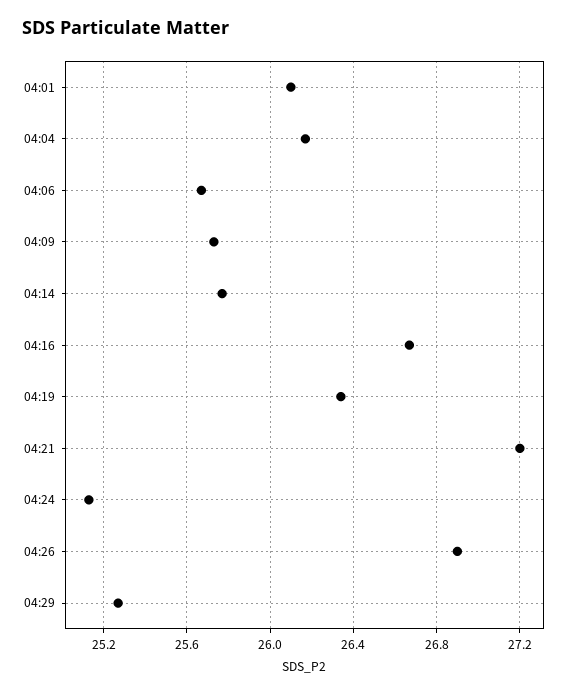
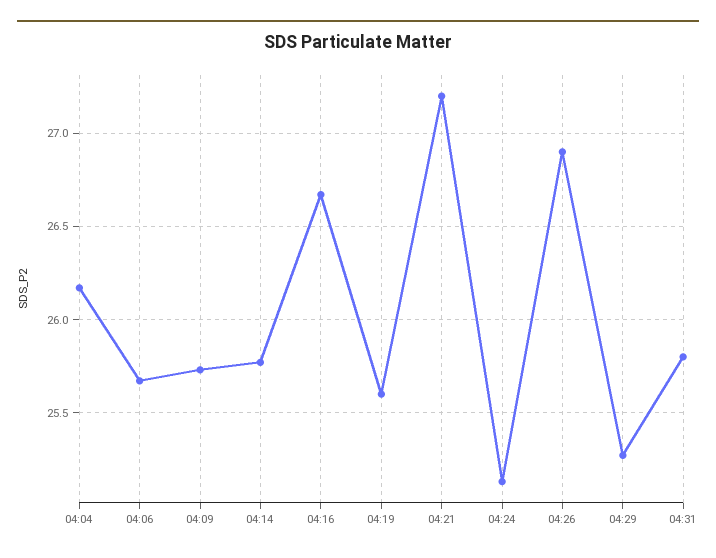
04:01: 26.1 -> none
04:19: 26.35 -> 25.6
04:31: none -> 25.8

